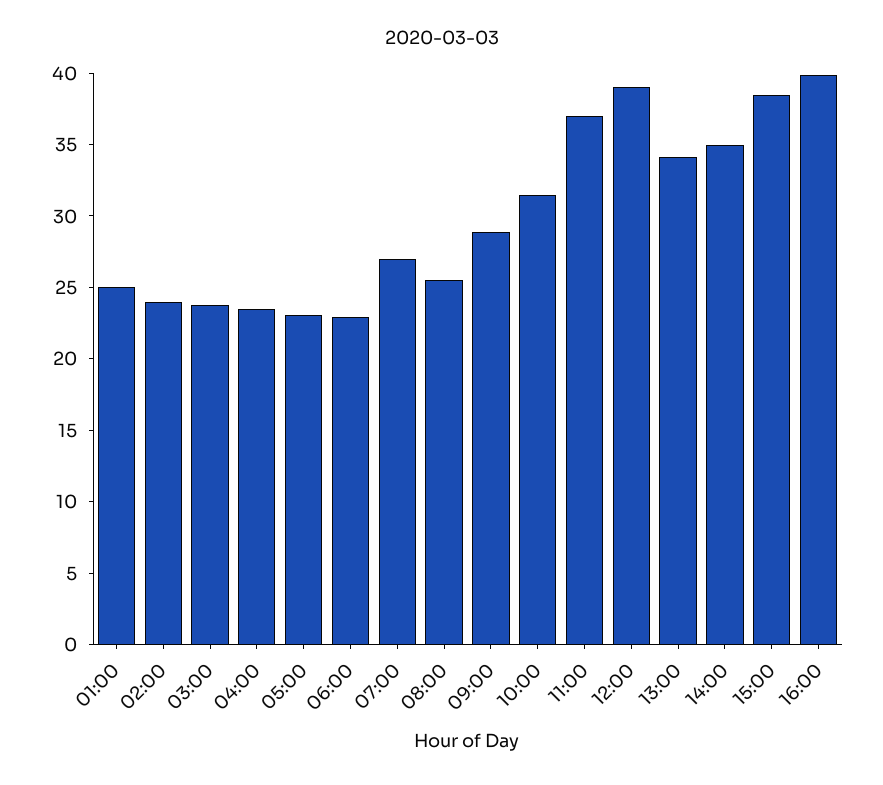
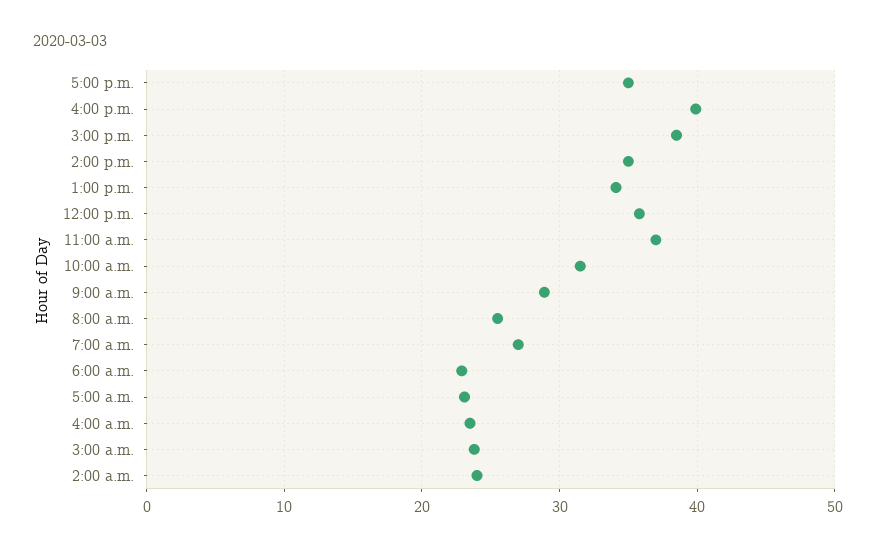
01:00: 25 -> none
12:00: 39 -> 36
5:00 p.m.: none -> 35

